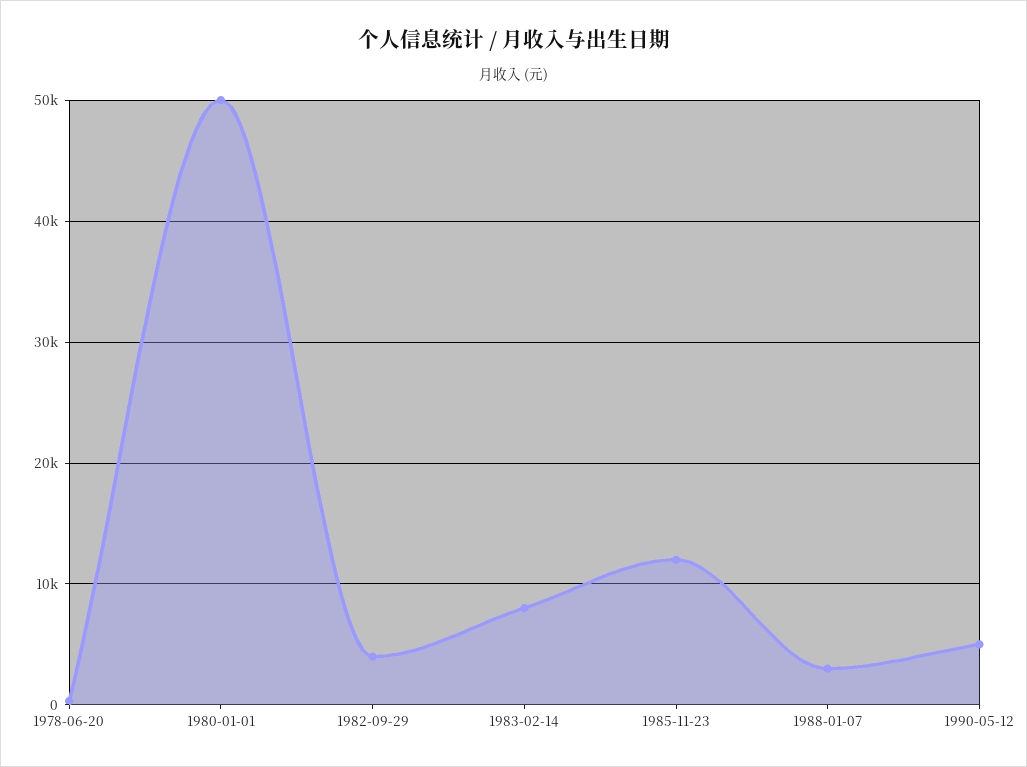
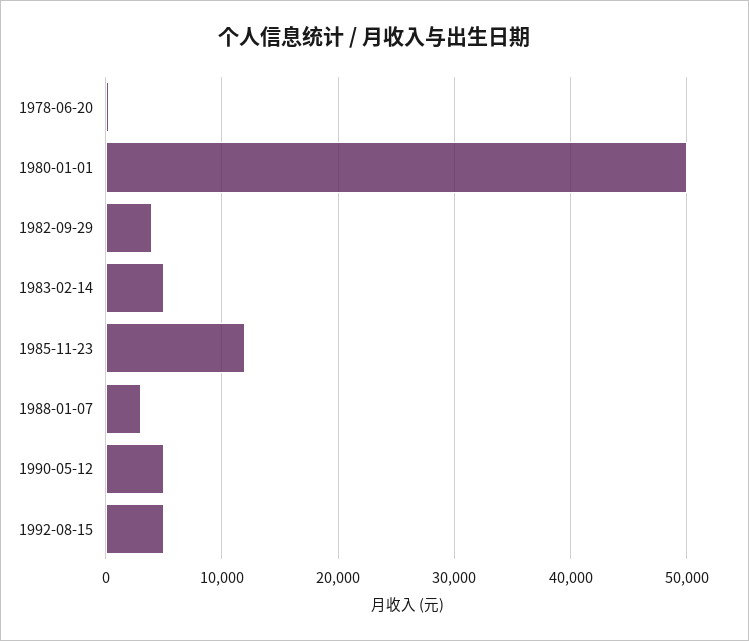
1983-02-14: 8000 -> 5000
1992-08-15: none -> 5000

